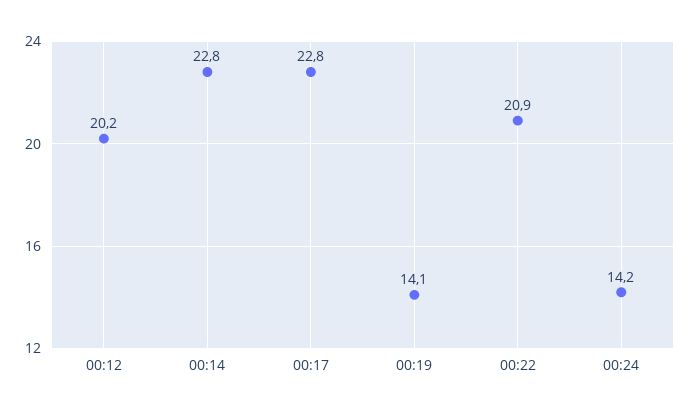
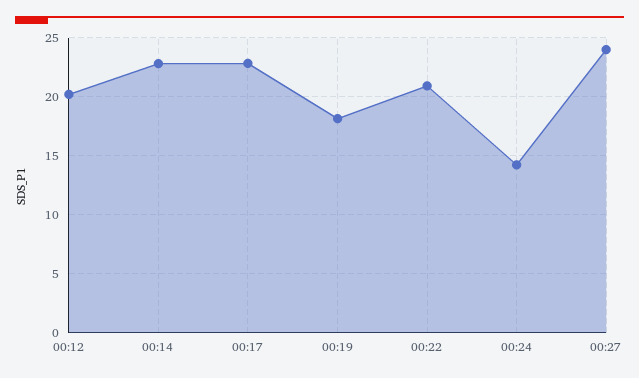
00:19: 14.1 -> 18
00:27: none -> 24

